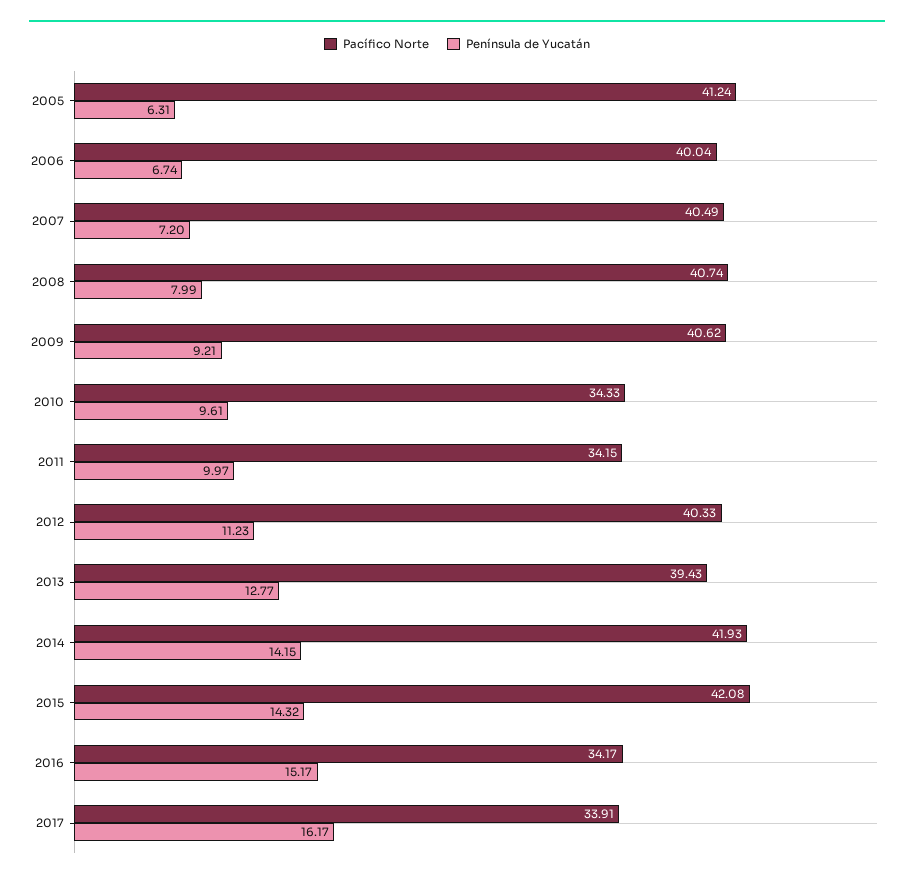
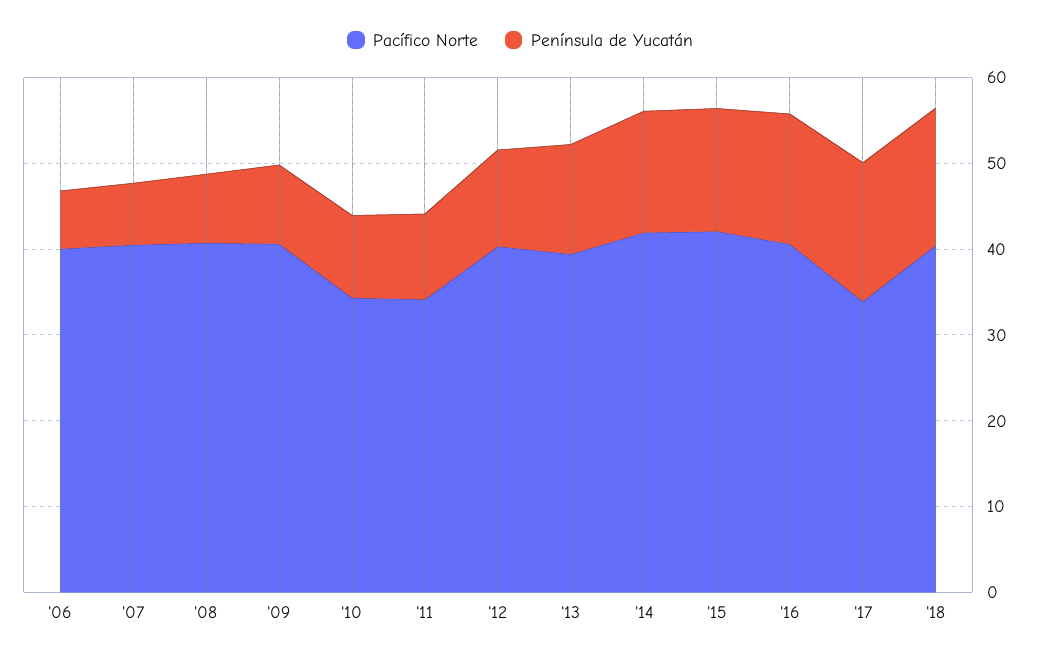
Pacífico Norte, 2005: 41.24 -> none
Península de Yucatán, 2005: 6.31 -> none
Pacífico Norte, 2016: 34.17 -> 40
Pacífico Norte, '18: none -> 40
Península de Yucatán, '18: none -> 16

